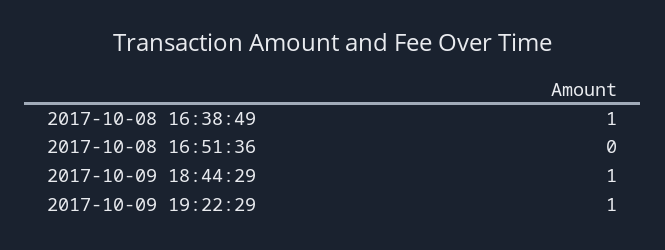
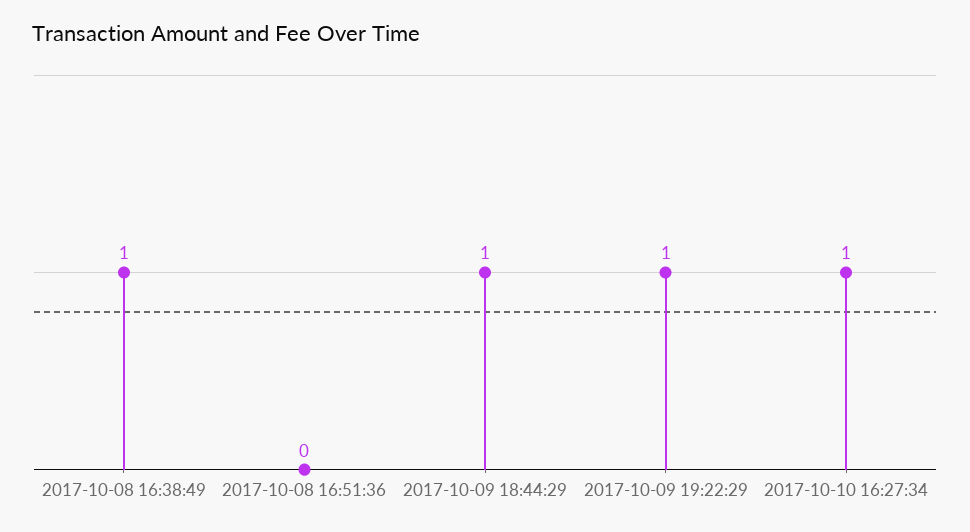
2017-10-10 16:27:34: none -> 1

